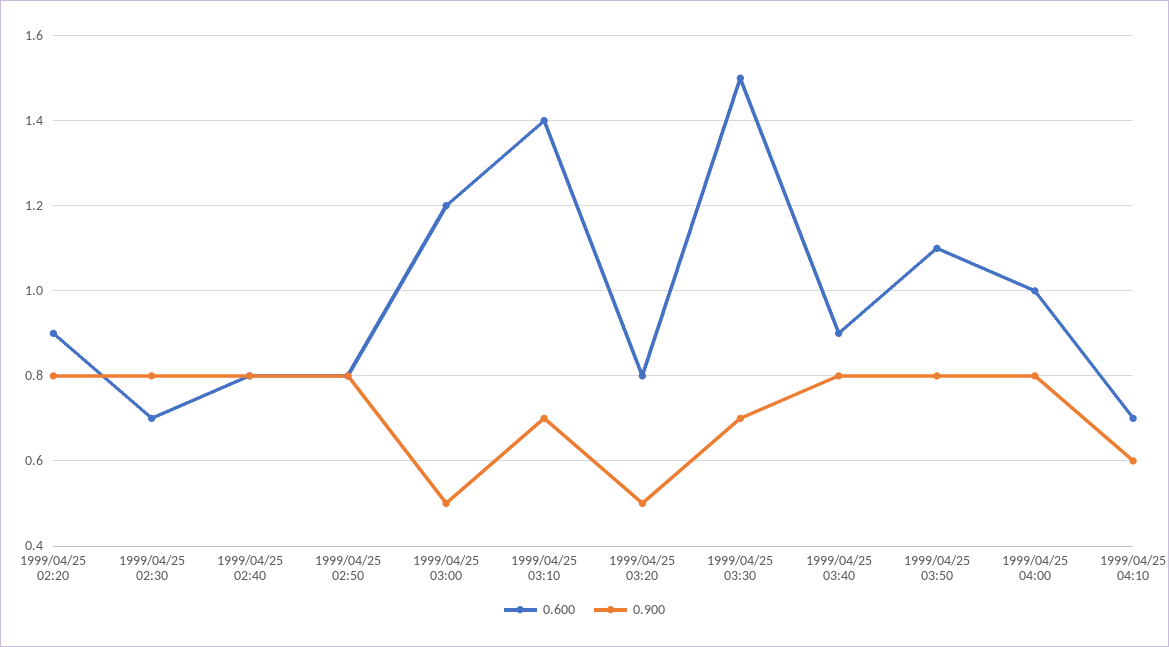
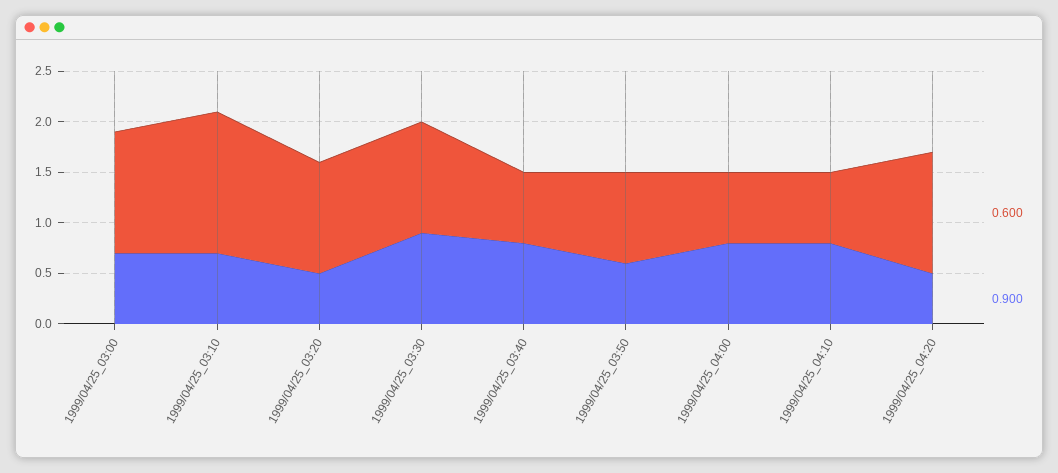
0.600, 1999/04/25 02:20: 0.9 -> none
0.900, 1999/04/25 02:20: 0.8 -> none
0.600, 1999/04/25 02:30: 0.7 -> none
0.900, 1999/04/25 02:30: 0.8 -> none
0.600, 1999/04/25 02:40: 0.8 -> none
0.900, 1999/04/25 02:40: 0.8 -> none
0.600, 1999/04/25 02:50: 0.8 -> none
0.900, 1999/04/25 02:50: 0.8 -> none
0.900, 1999/04/25 03:00: 0.5 -> 0.7
0.600, 1999/04/25 03:20: 0.8 -> 1.1
0.600, 1999/04/25 03:30: 1.5 -> 1.1
0.900, 1999/04/25 03:30: 0.7 -> 0.9
0.600, 1999/04/25 03:40: 0.9 -> 0.7
0.600, 1999/04/25 03:50: 1.1 -> 0.9
0.900, 1999/04/25 03:50: 0.8 -> 0.6
0.600, 1999/04/25 04:00: 1 -> 0.7
0.900, 1999/04/25 04:10: 0.6 -> 0.8
0.600, 1999/04/25_04:20: none -> 1.2
0.900, 1999/04/25_04:20: none -> 0.5

